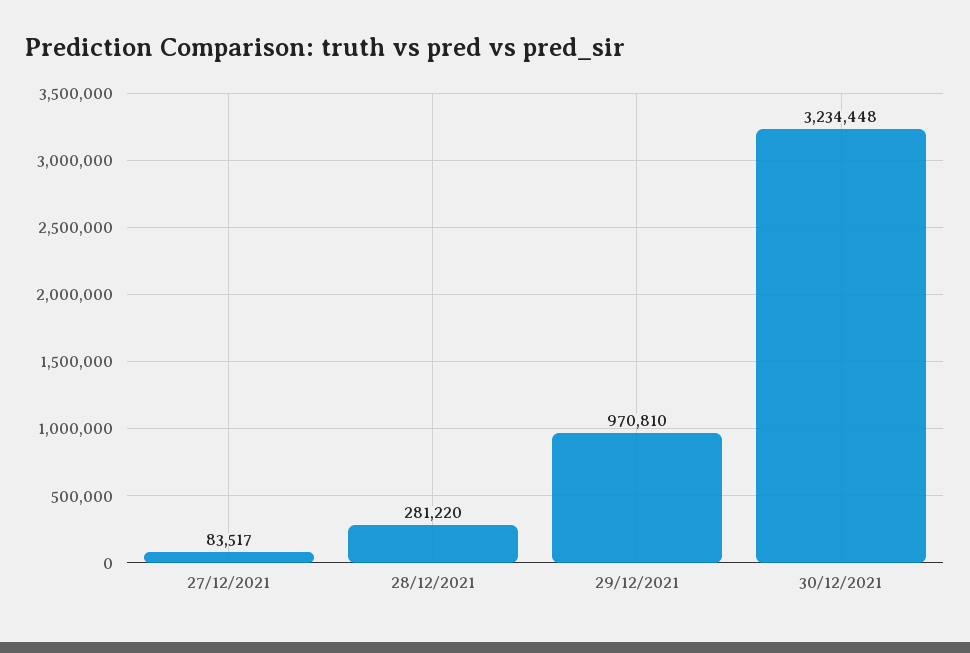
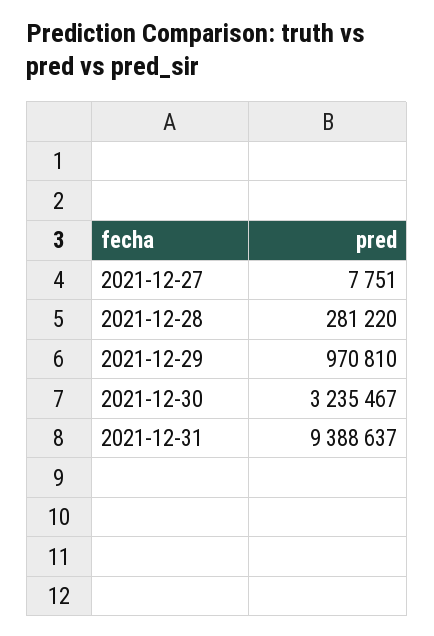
27/12/2021: 83517 -> 7751
30/12/2021: 3234448 -> 3235467
2021-12-31: none -> 9388637

